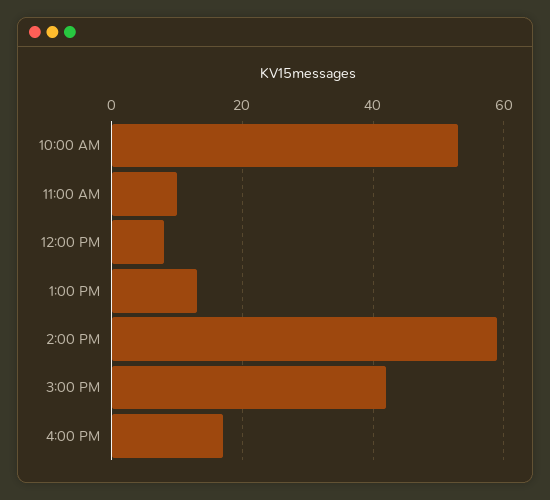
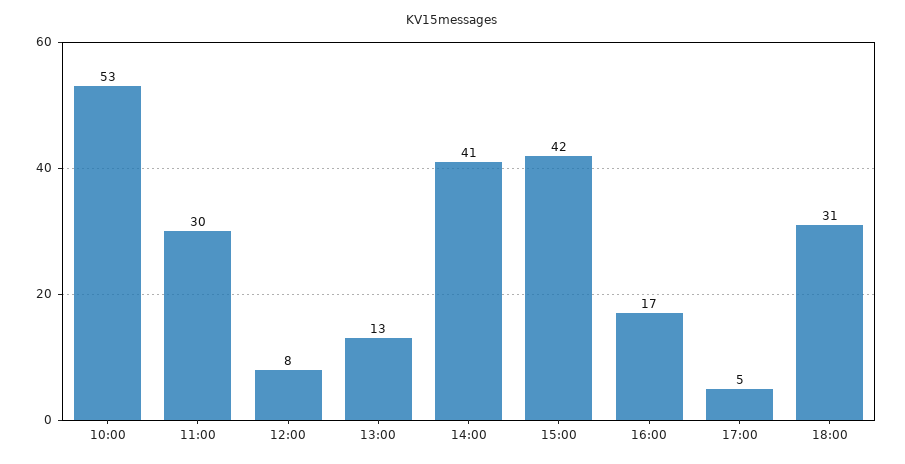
11:00 AM: 10 -> 30
2:00 PM: 60 -> 41
17:00: none -> 5
18:00: none -> 31

